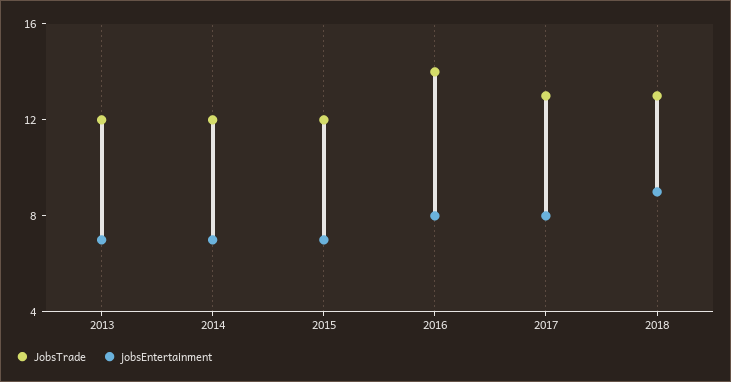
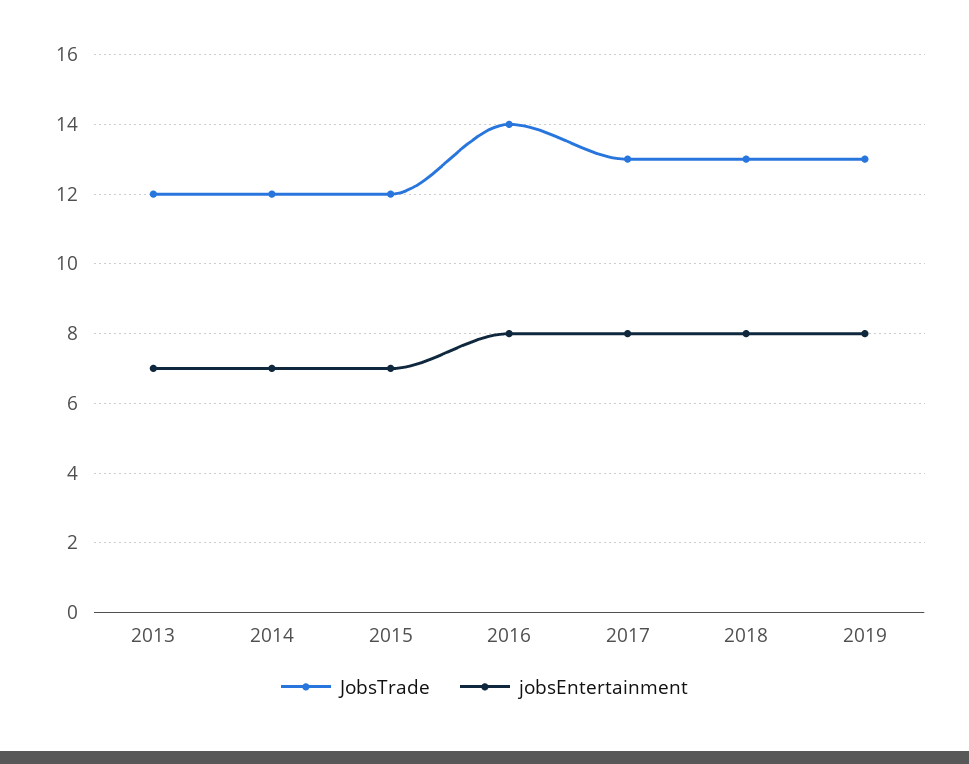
jobsEntertainment, 2018: 9 -> 8
JobsTrade, 2019: none -> 13
jobsEntertainment, 2019: none -> 8

